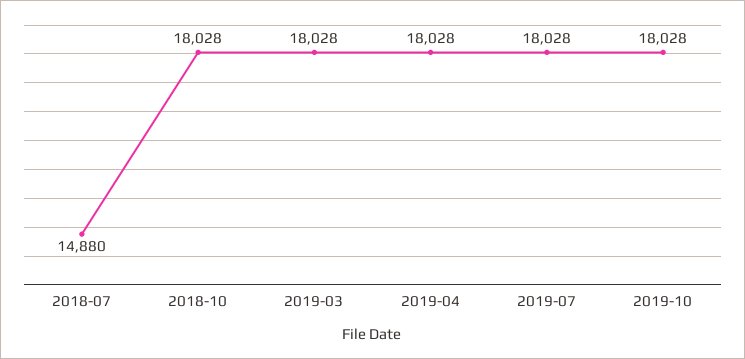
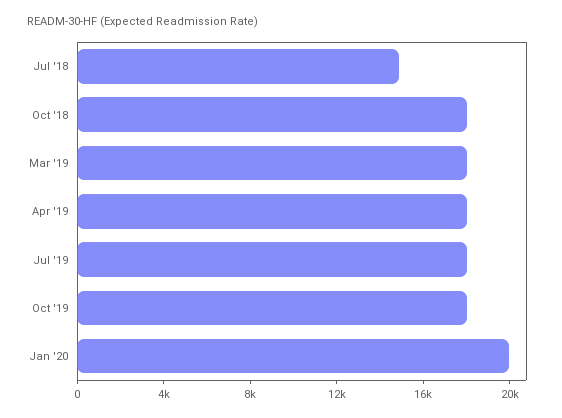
Jan '20: none -> 20000

